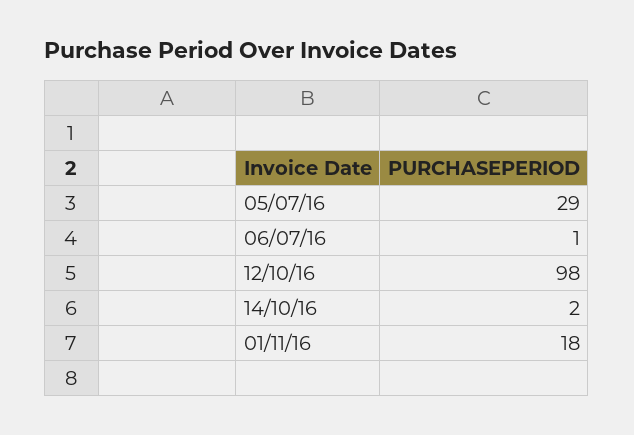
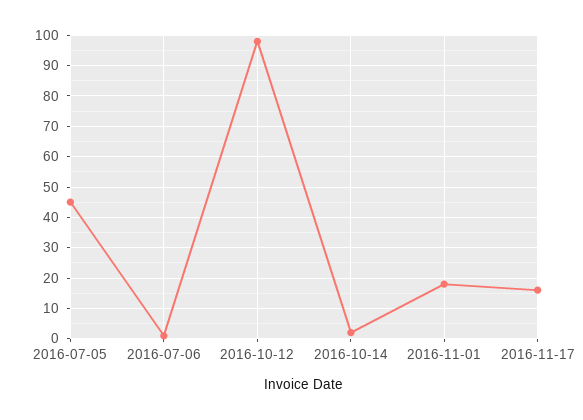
05/07/16: 29 -> 45
2016-11-17: none -> 15

